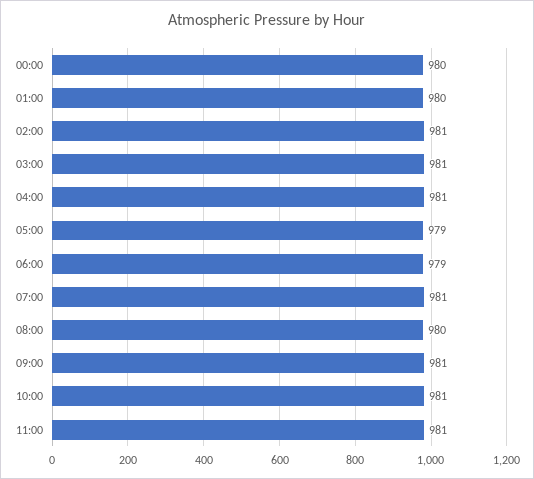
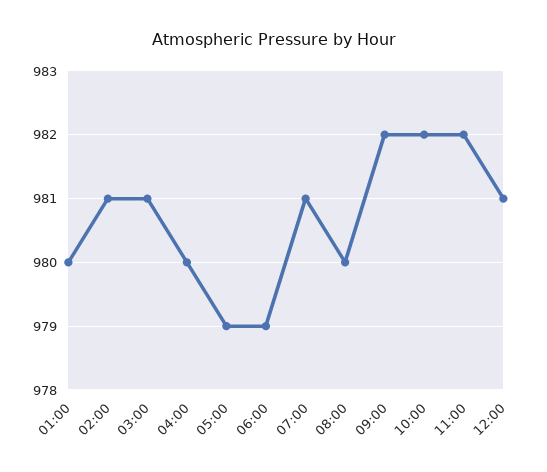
00:00: 980 -> none
04:00: 981 -> 980
09:00: 981 -> 982
10:00: 981 -> 982
11:00: 981 -> 982
12:00: none -> 981

